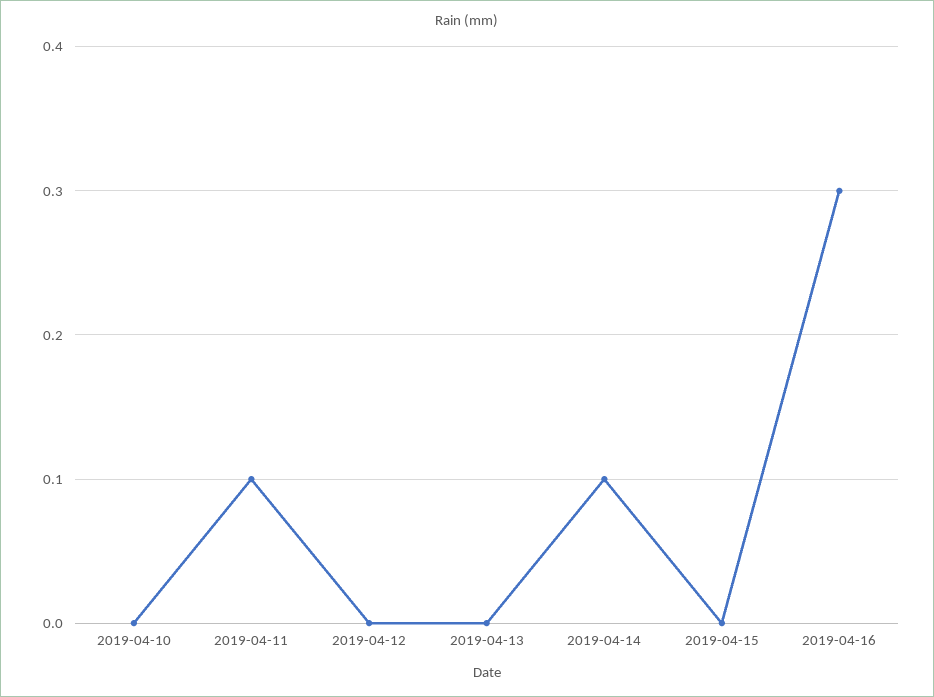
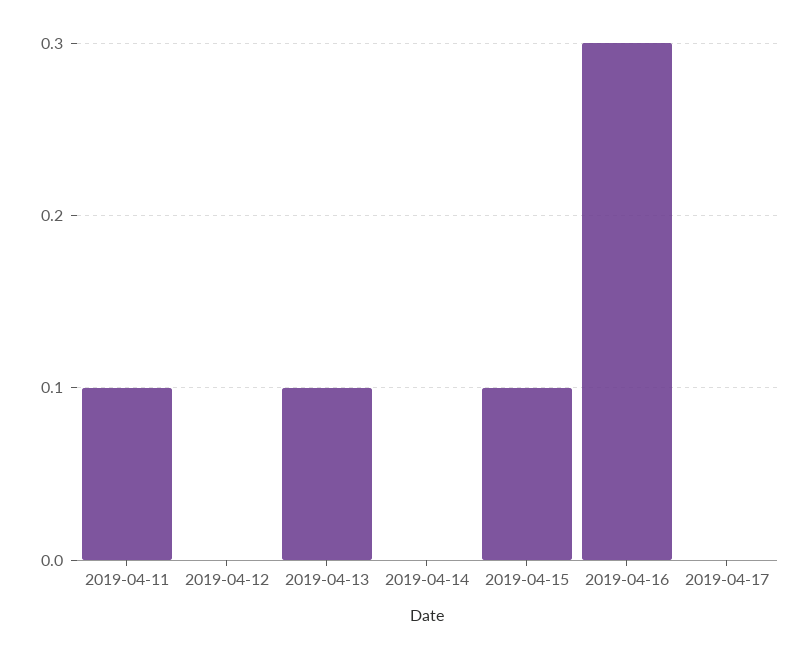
2019-04-10: 0 -> none
2019-04-13: 0 -> 0.1
2019-04-14: 0.1 -> 0
2019-04-15: 0 -> 0.1
2019-04-17: none -> 0

